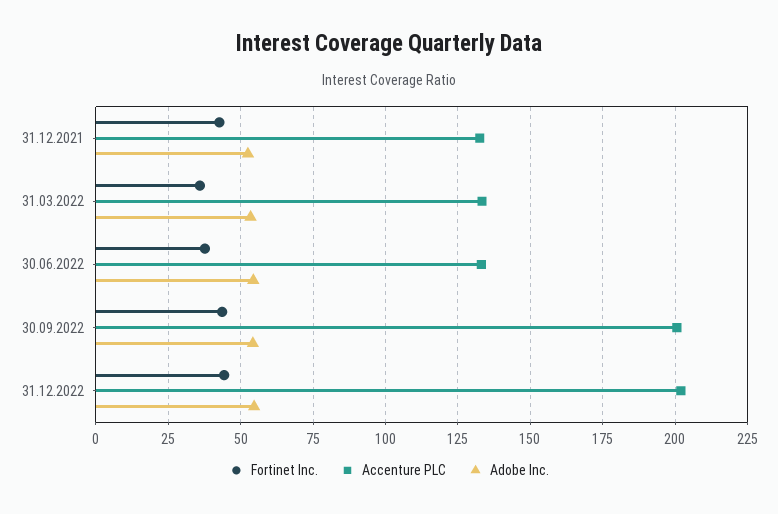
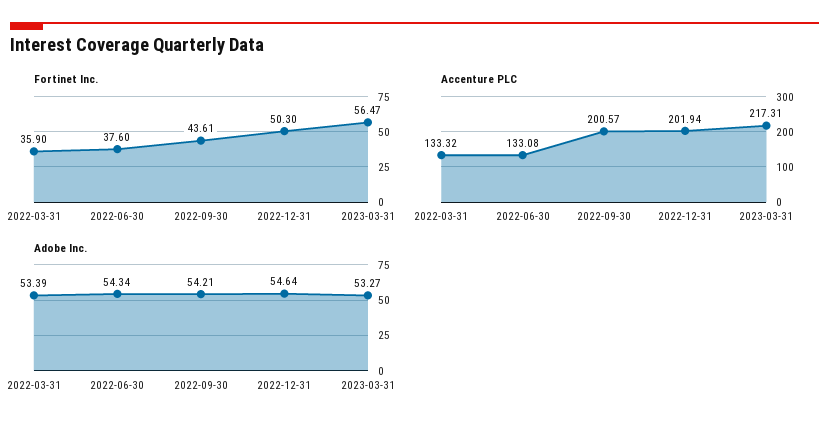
Fortinet Inc., 31.12.2021: 42.5 -> none
Accenture PLC, 31.12.2021: 132.5 -> none
Adobe Inc., 31.12.2021: 52.5 -> none
Fortinet Inc., 31.12.2022: 45 -> 50.3
Fortinet Inc., 2023-03-31: none -> 56.47
Accenture PLC, 2023-03-31: none -> 217.31
Adobe Inc., 2023-03-31: none -> 53.27

